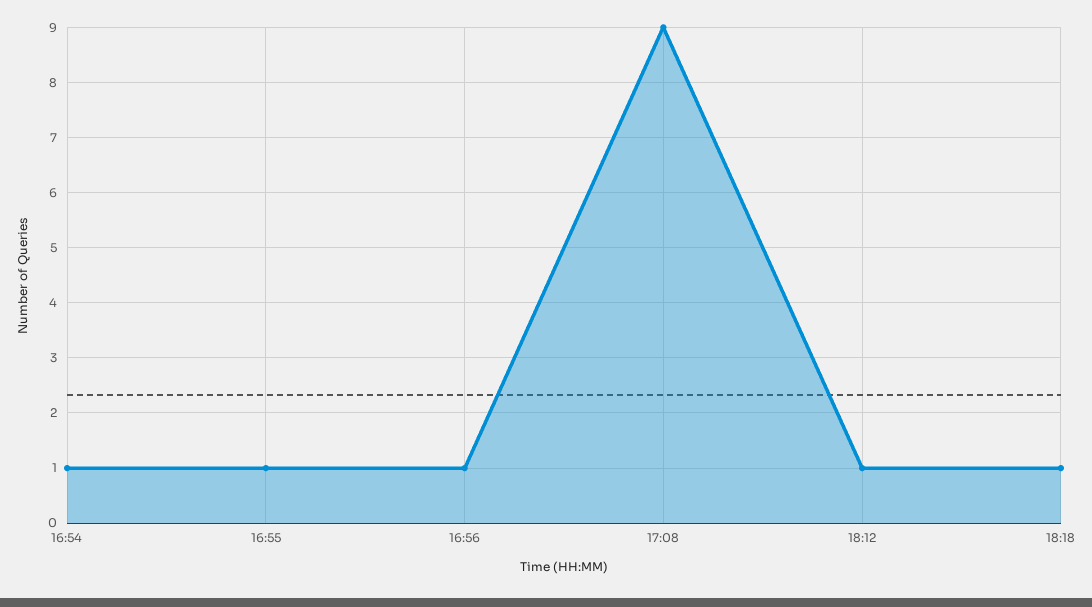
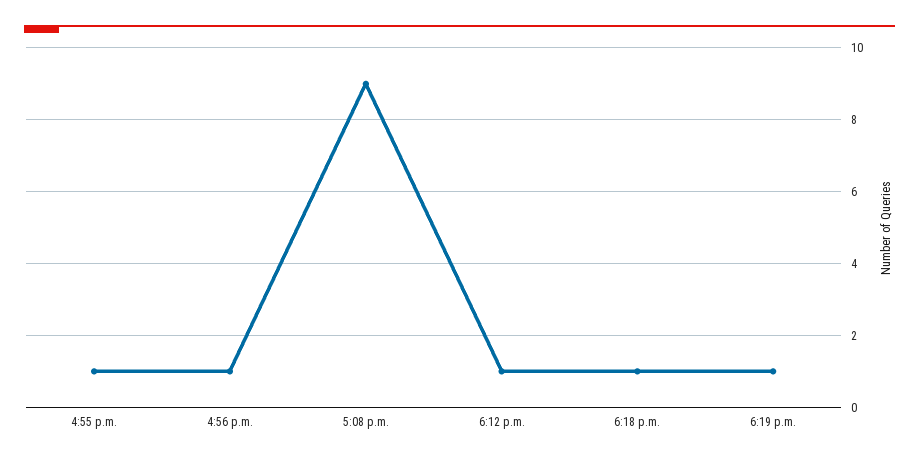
16:54: 1 -> none
6:19 p.m.: none -> 1

